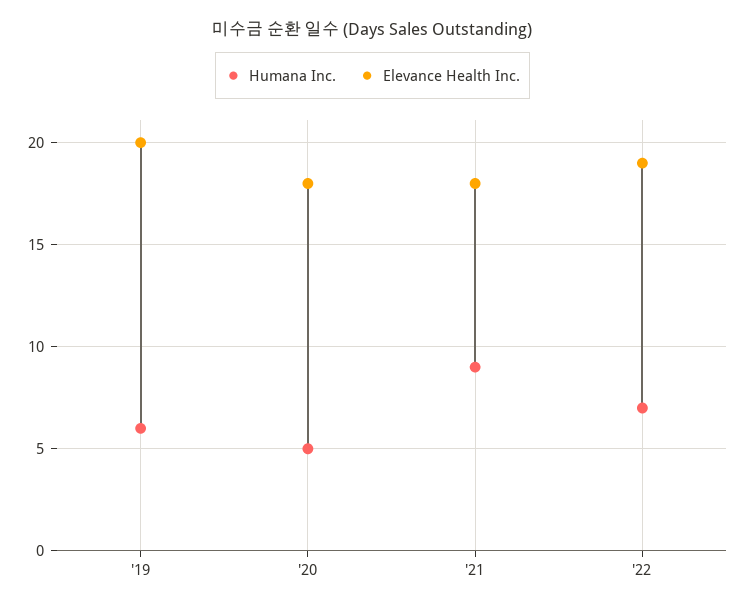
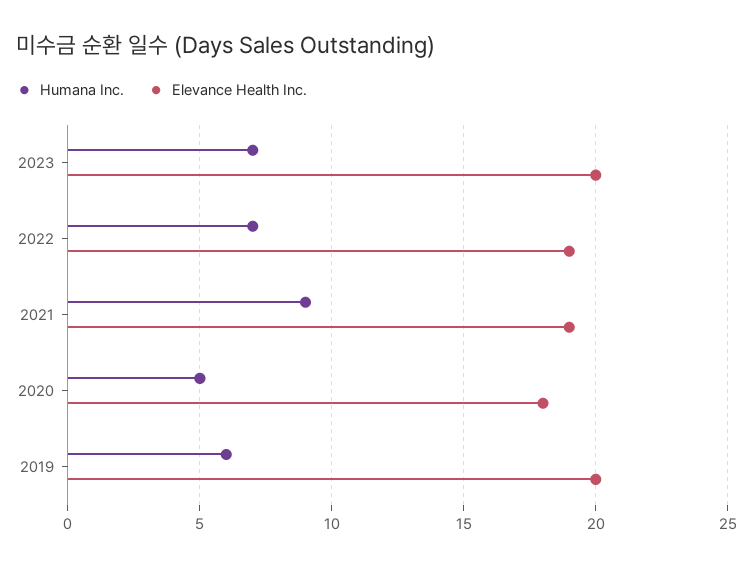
Elevance Health Inc., '21: 18 -> 19
Humana Inc., 2023: none -> 7
Elevance Health Inc., 2023: none -> 20

